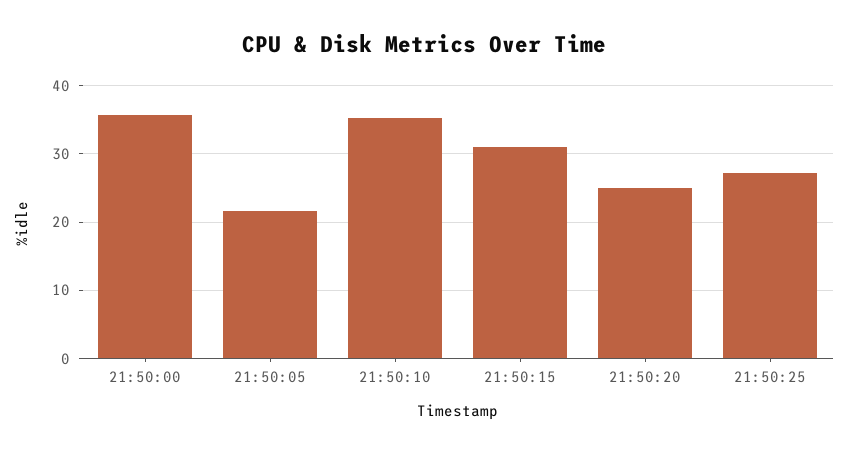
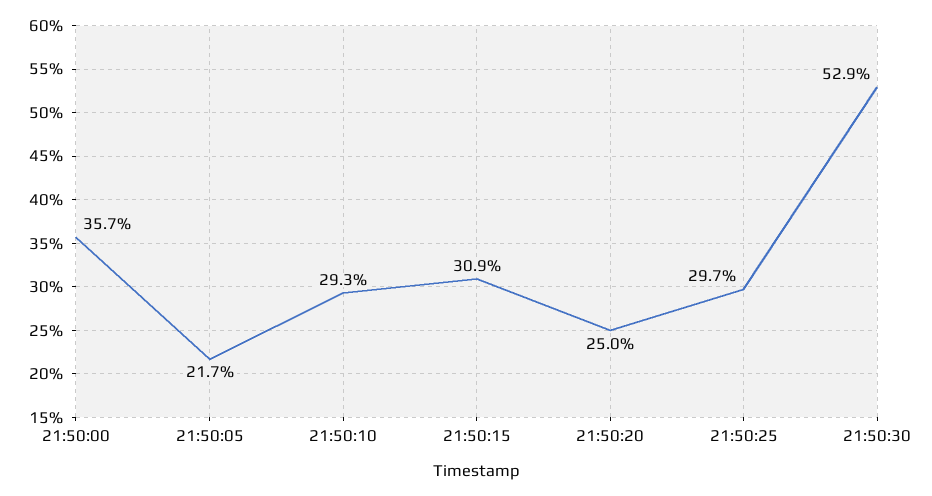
21:50:10: 35 -> 29.3
21:50:25: 27 -> 29.7
21:50:30: none -> 52.9

